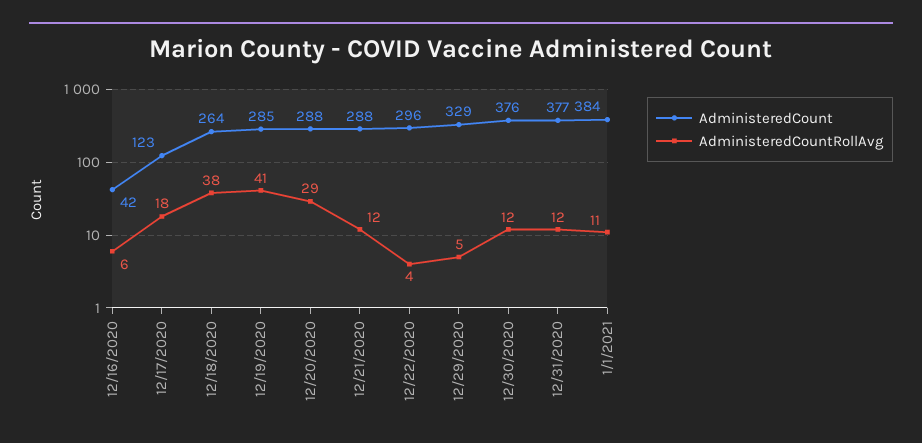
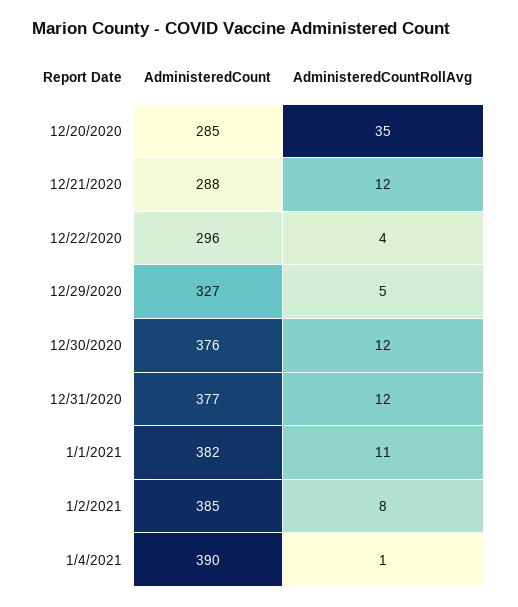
AdministeredCount, 12/16/2020: 42 -> none
AdministeredCountRollAvg, 12/16/2020: 6 -> none
AdministeredCount, 12/17/2020: 123 -> none
AdministeredCountRollAvg, 12/17/2020: 18 -> none
AdministeredCount, 12/18/2020: 264 -> none
AdministeredCountRollAvg, 12/18/2020: 38 -> none
AdministeredCount, 12/19/2020: 285 -> none
AdministeredCountRollAvg, 12/19/2020: 41 -> none
AdministeredCount, 12/20/2020: 288 -> 285
AdministeredCountRollAvg, 12/20/2020: 29 -> 35
AdministeredCount, 12/29/2020: 329 -> 327
AdministeredCount, 1/1/2021: 384 -> 382
AdministeredCount, 1/2/2021: none -> 385
AdministeredCountRollAvg, 1/2/2021: none -> 8
AdministeredCount, 1/4/2021: none -> 390
AdministeredCountRollAvg, 1/4/2021: none -> 1

